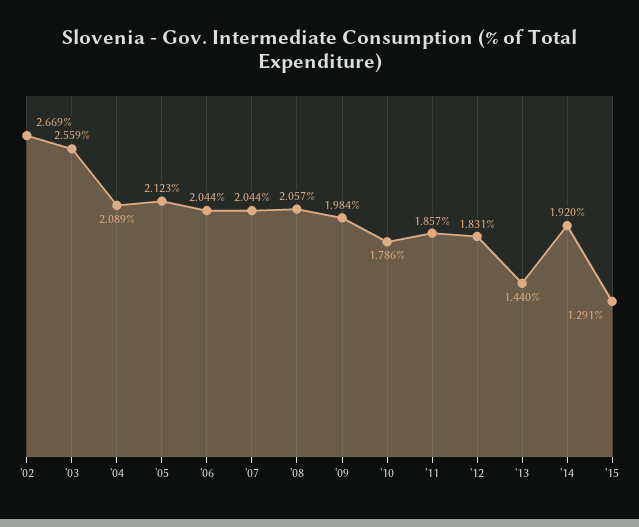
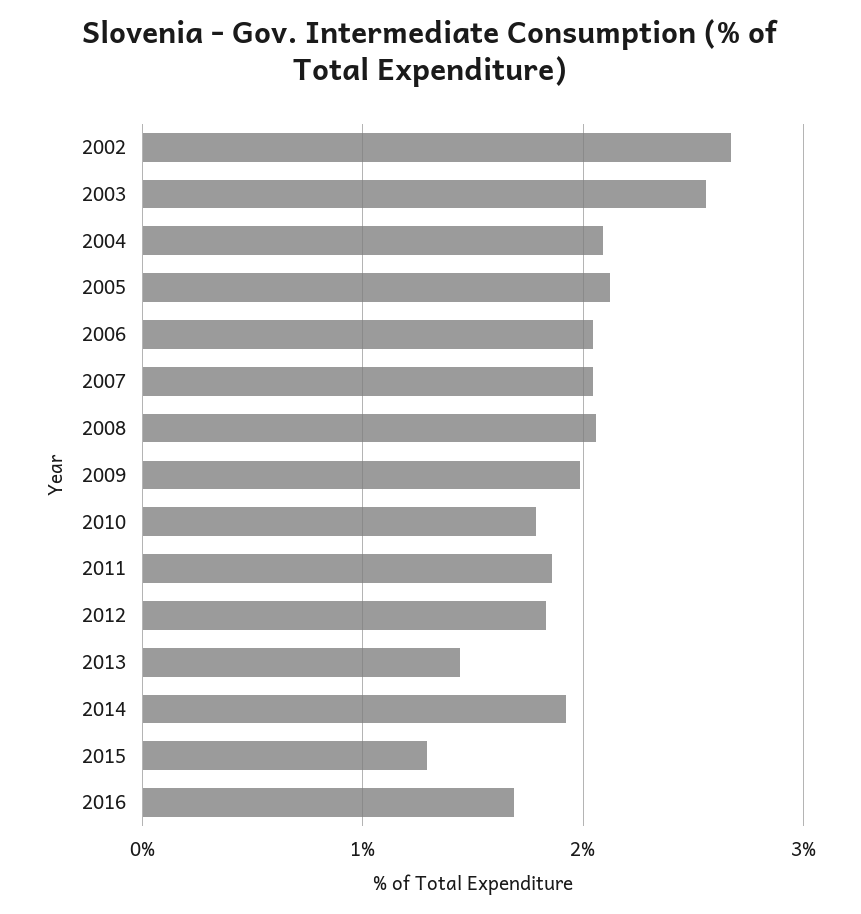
2016: none -> 1.7

